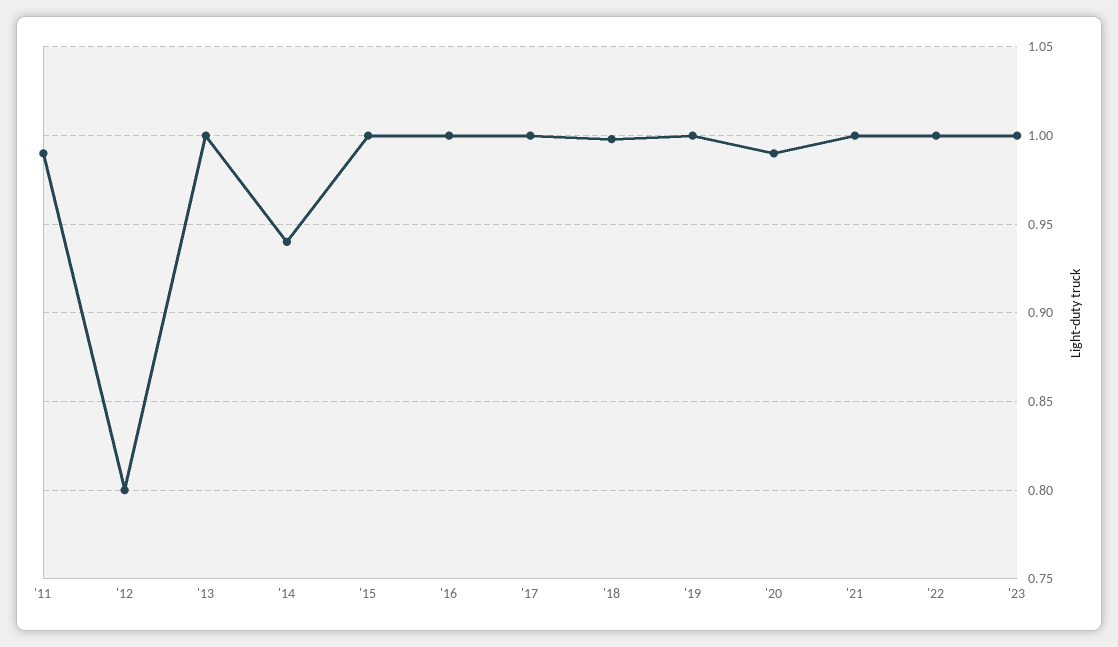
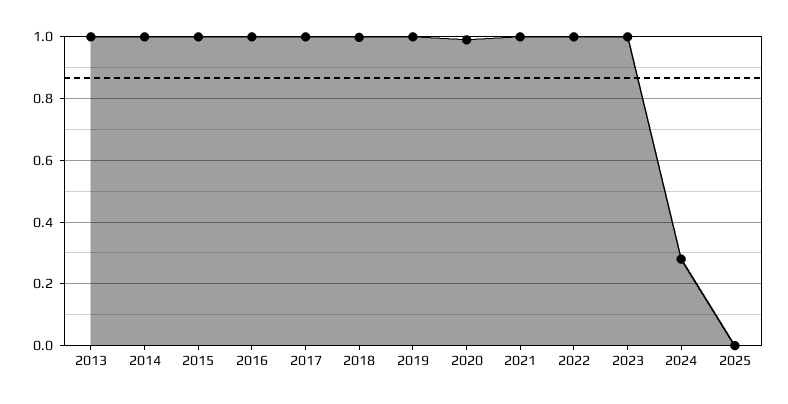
'11: 0.99 -> none
'12: 0.8 -> none
'14: 0.94 -> 1
2024: none -> 0.28
2025: none -> 0

